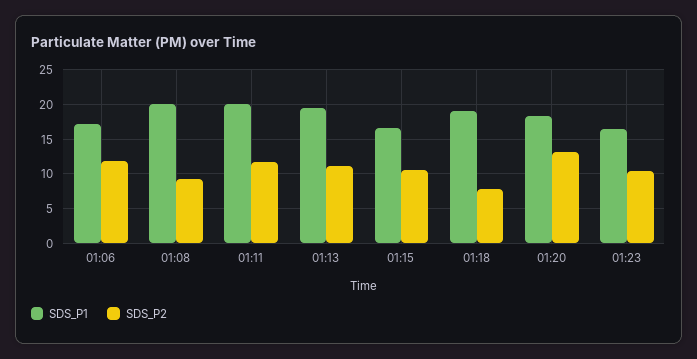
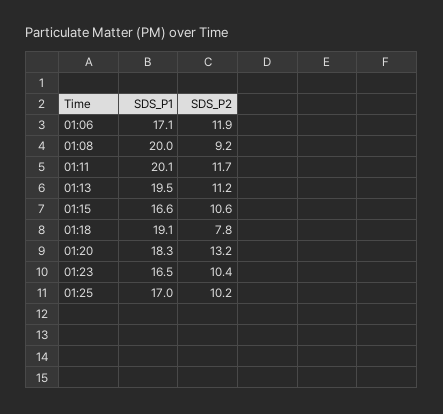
SDS_P1, 01:25: none -> 17
SDS_P2, 01:25: none -> 10.2

